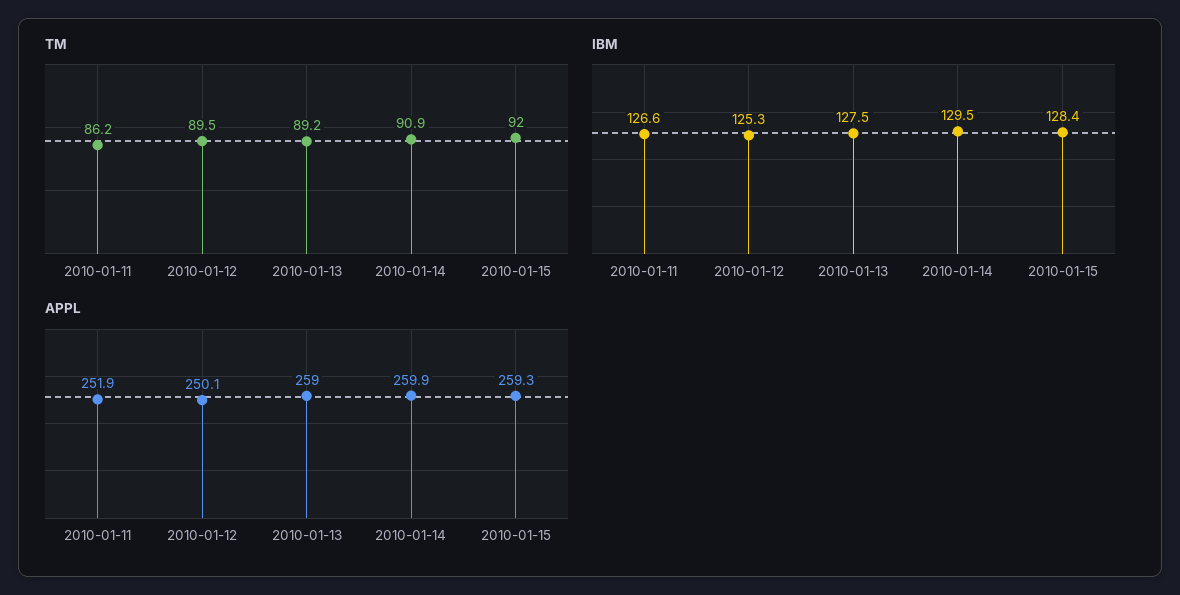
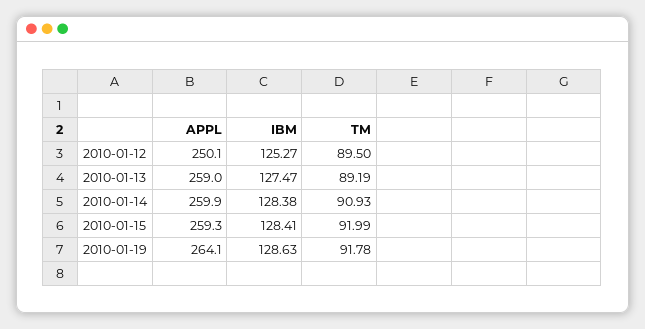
TM, 2010-01-11: 86.2 -> none
IBM, 2010-01-11: 126.6 -> none
IBM, 2010-01-14: 129.5 -> 128.38
APPL, 2010-01-11: 251.9 -> none
APPL, 2010-01-19: none -> 264.1
IBM, 2010-01-19: none -> 128.63
TM, 2010-01-19: none -> 91.78

